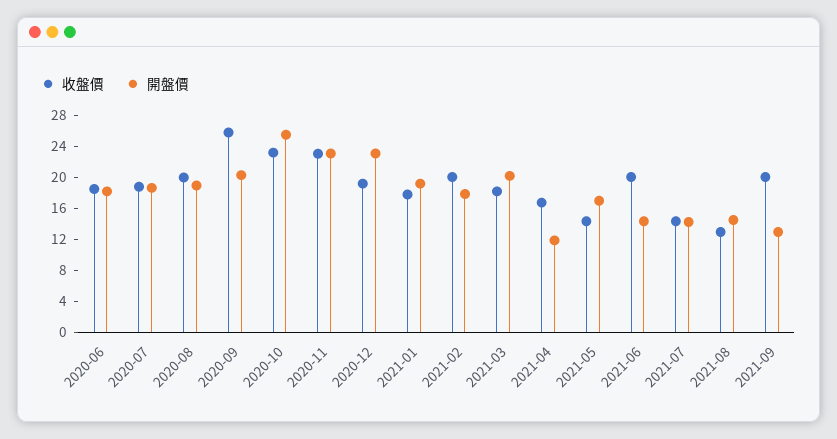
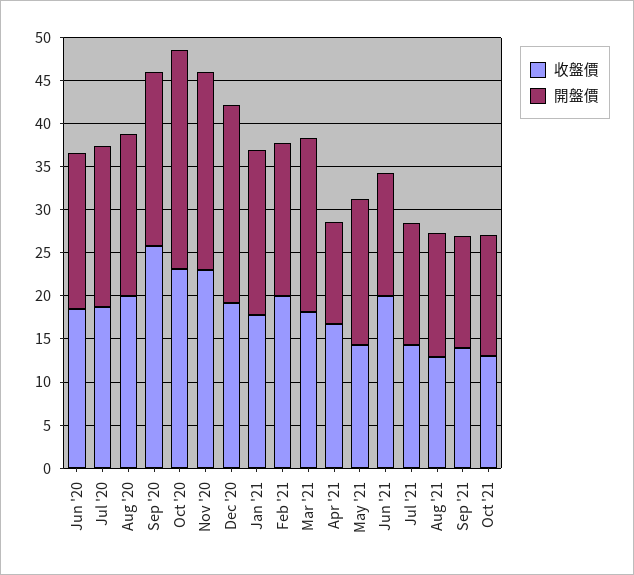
收盤價, 2021-09: 20 -> 14
收盤價, Oct '21: none -> 13
開盤價, Oct '21: none -> 14

